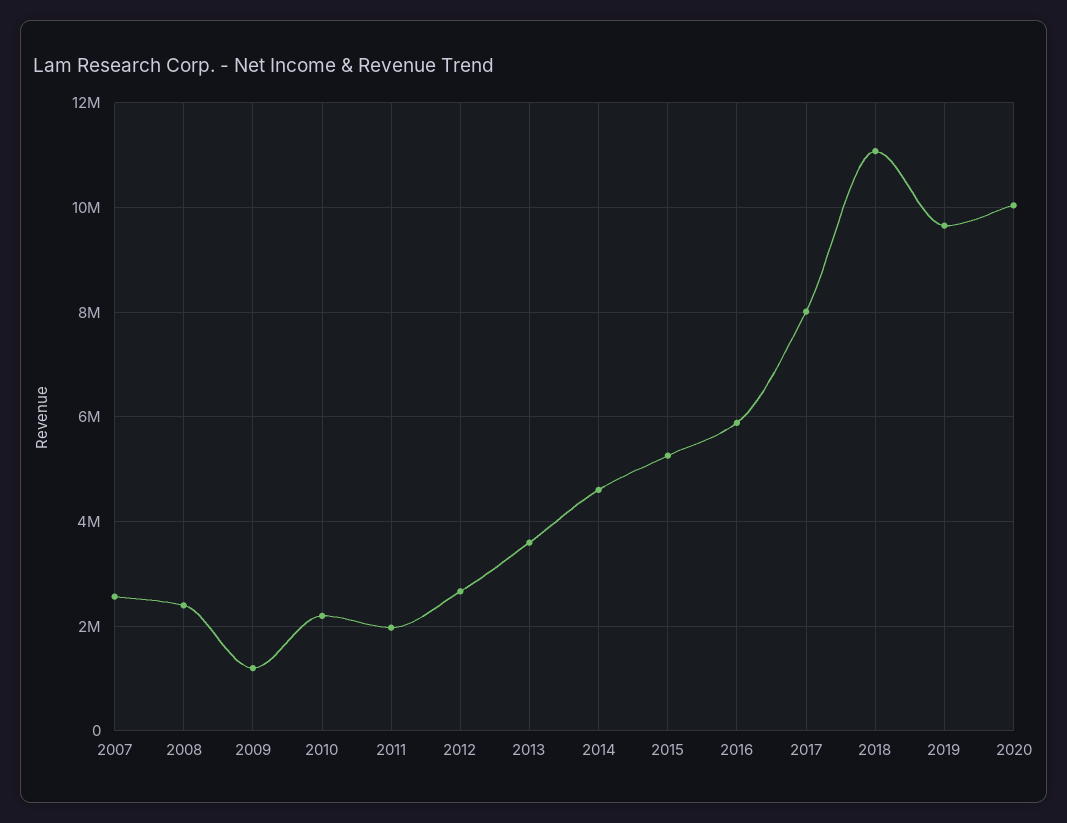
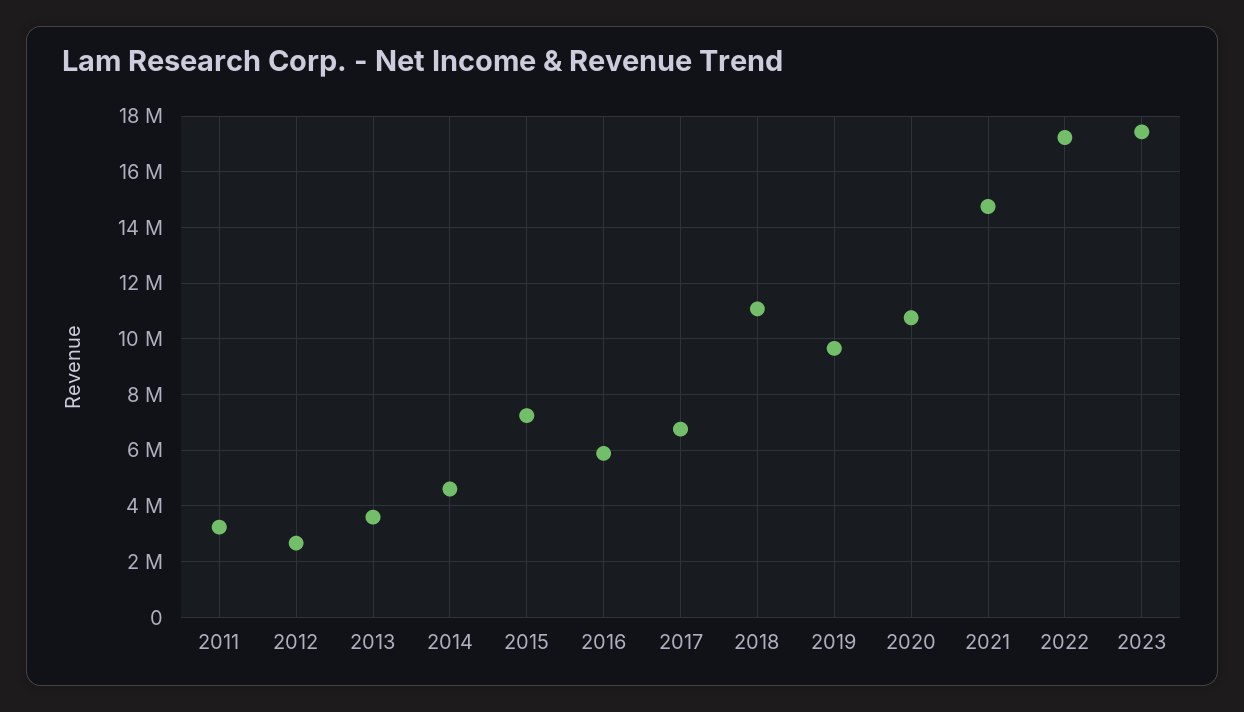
2007: 2600000 -> none
2008: 2400000 -> none
2009: 1200000 -> none
2010: 2200000 -> none
2011: 2000000 -> 3250000
2015: 5200000 -> 7250000
2017: 8000000 -> 6750000
2020: 10000000 -> 10750000
2021: none -> 14750000
2022: none -> 17250000
2023: none -> 17500000

